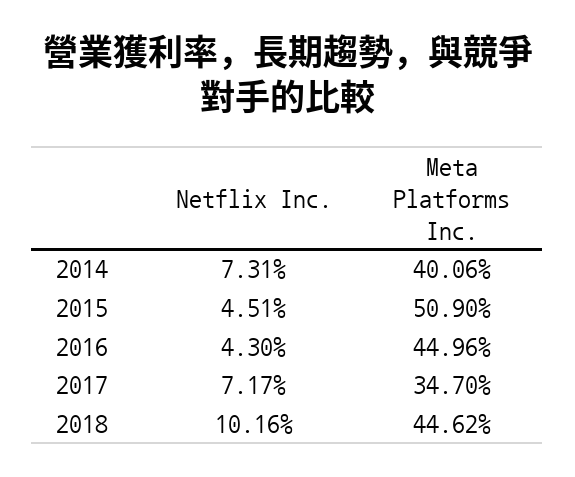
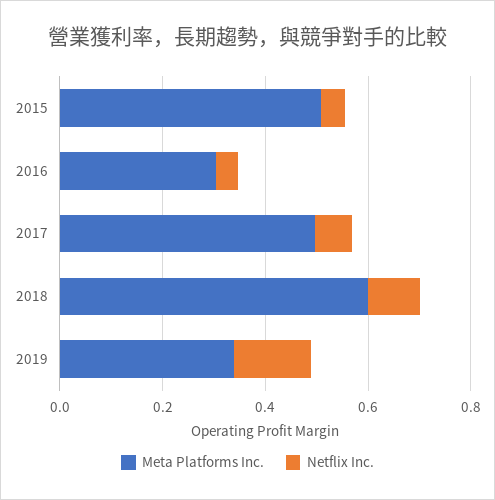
Netflix Inc., 2014: 0.0731 -> none
Meta Platforms Inc., 2014: 0.4006 -> none
Meta Platforms Inc., 2016: 0.4496 -> 0.3
Meta Platforms Inc., 2017: 0.347 -> 0.5
Meta Platforms Inc., 2018: 0.4462 -> 0.6
Meta Platforms Inc., 2019: none -> 0.35
Netflix Inc., 2019: none -> 0.15

